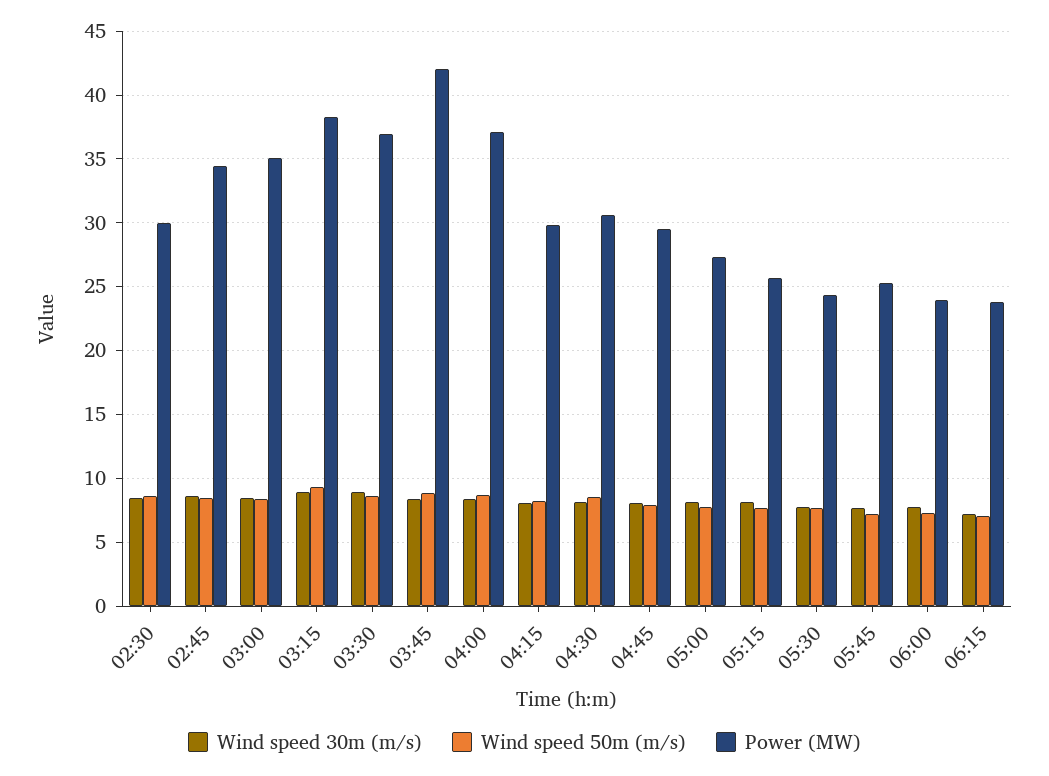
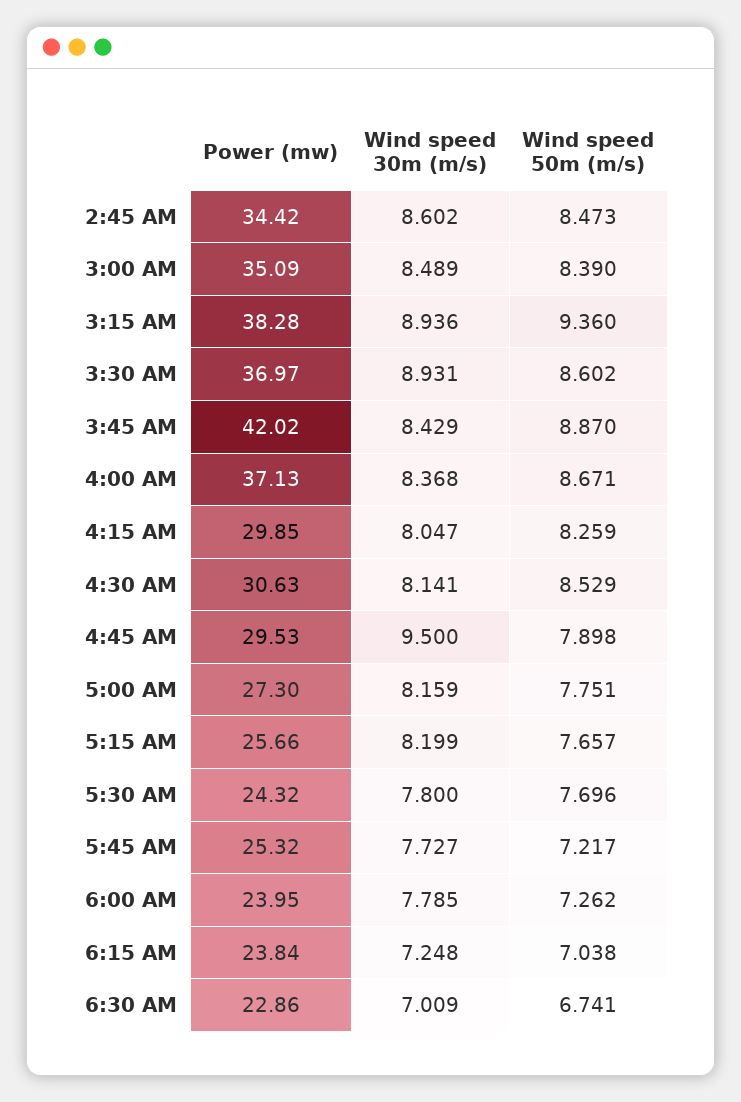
Wind speed 30m (m/s), 02:30: 8.5 -> none
Wind speed 50m (m/s), 02:30: 8.5 -> none
Power (MW), 02:30: 30 -> none
Wind speed 30m (m/s), 04:45: 8 -> 9.5
Power (MW), 6:30 AM: none -> 22.86
Wind speed 30m (m/s), 6:30 AM: none -> 7.009
Wind speed 50m (m/s), 6:30 AM: none -> 6.741

